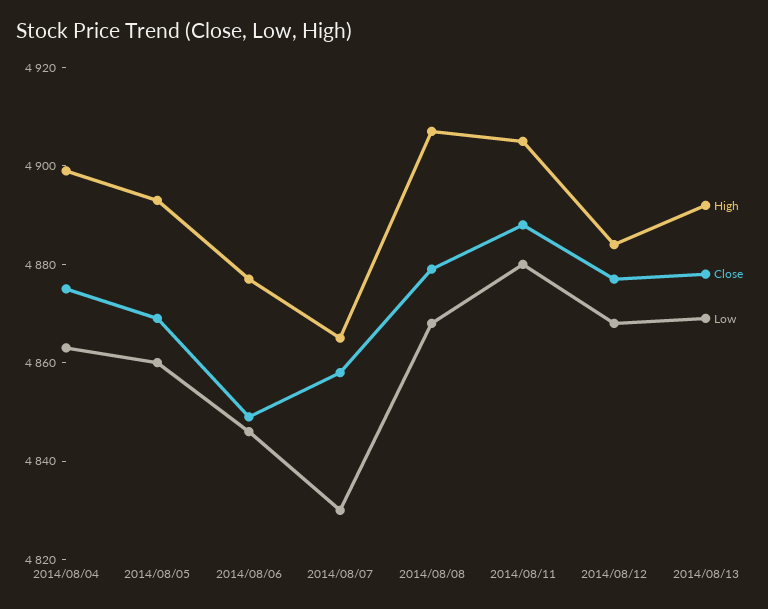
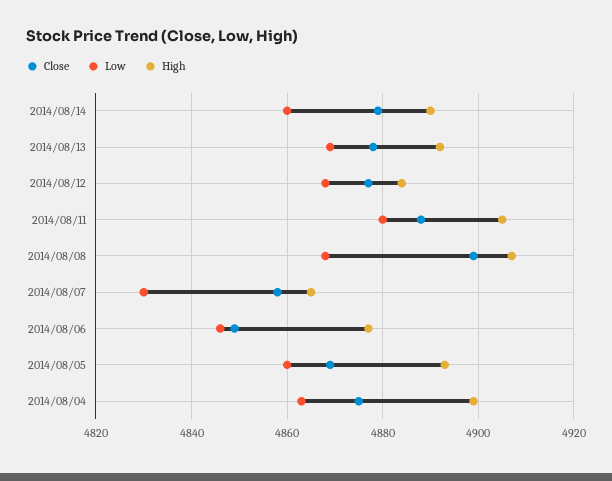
Close, 2014/08/08: 4880 -> 4900
Close, 2014/08/14: none -> 4880
Low, 2014/08/14: none -> 4860
High, 2014/08/14: none -> 4890

